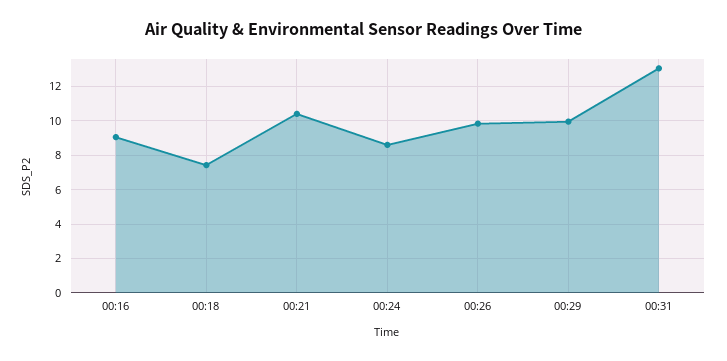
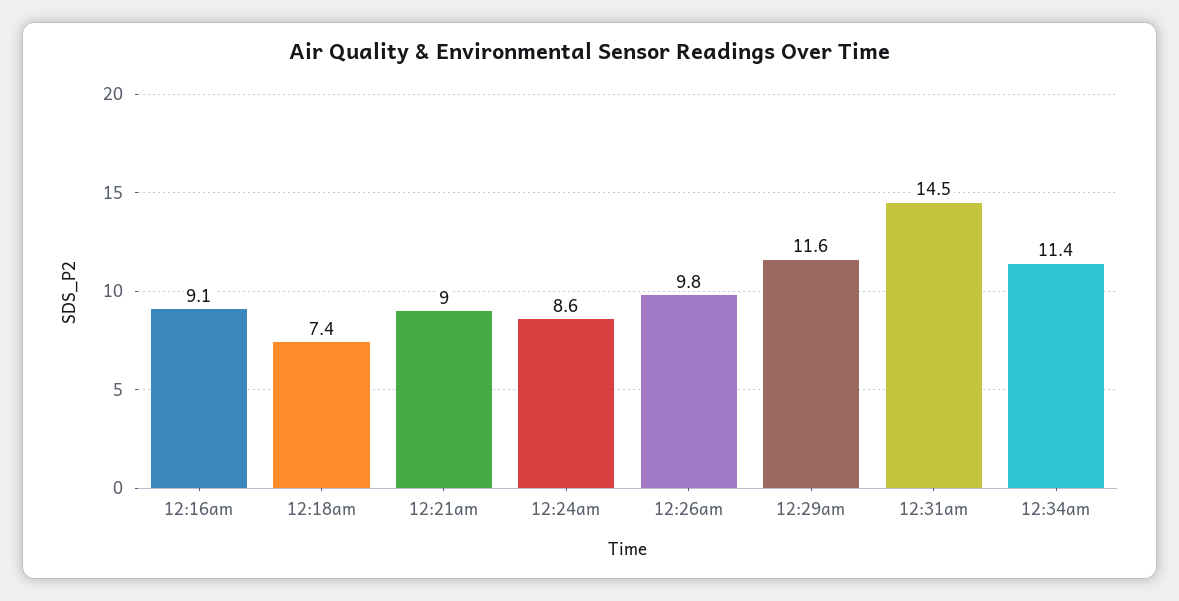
00:21: 10.5 -> 9
00:29: 10 -> 11.6
00:31: 13 -> 14.5
12:34am: none -> 11.4

